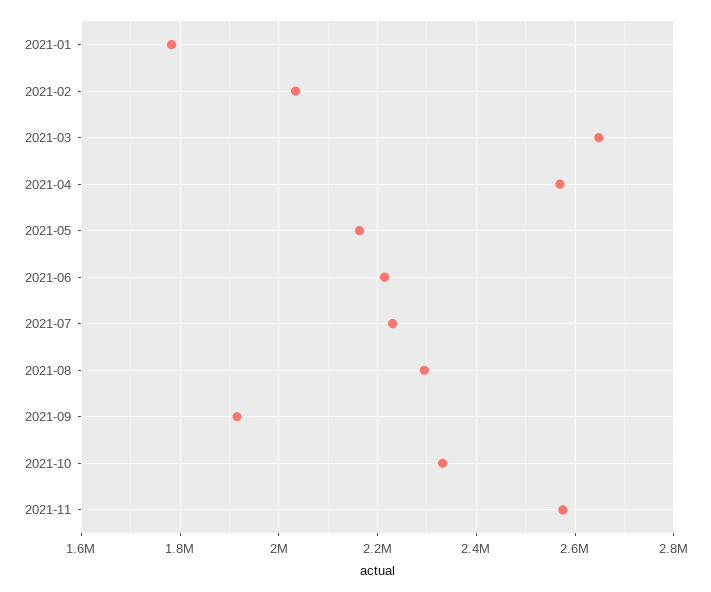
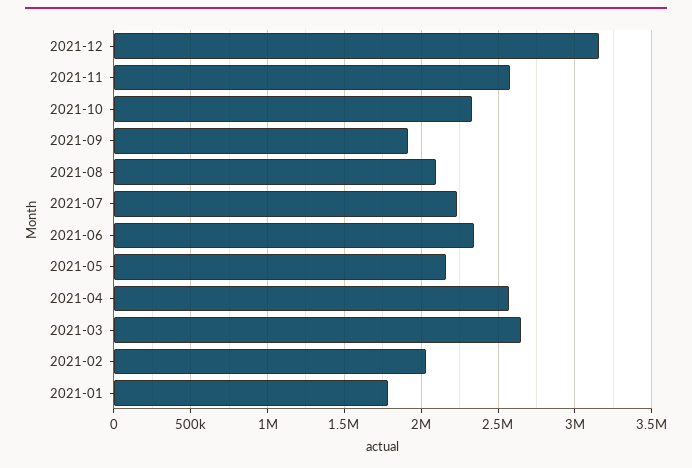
2021-06: 2220000 -> 2350000
2021-08: 2300000 -> 2100000
2021-12: none -> 3150000

